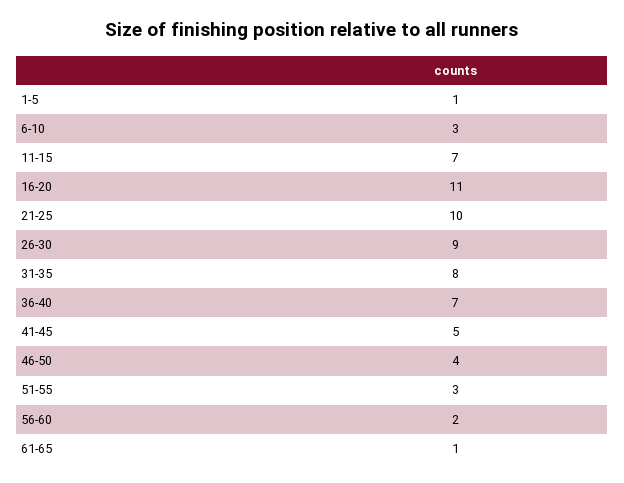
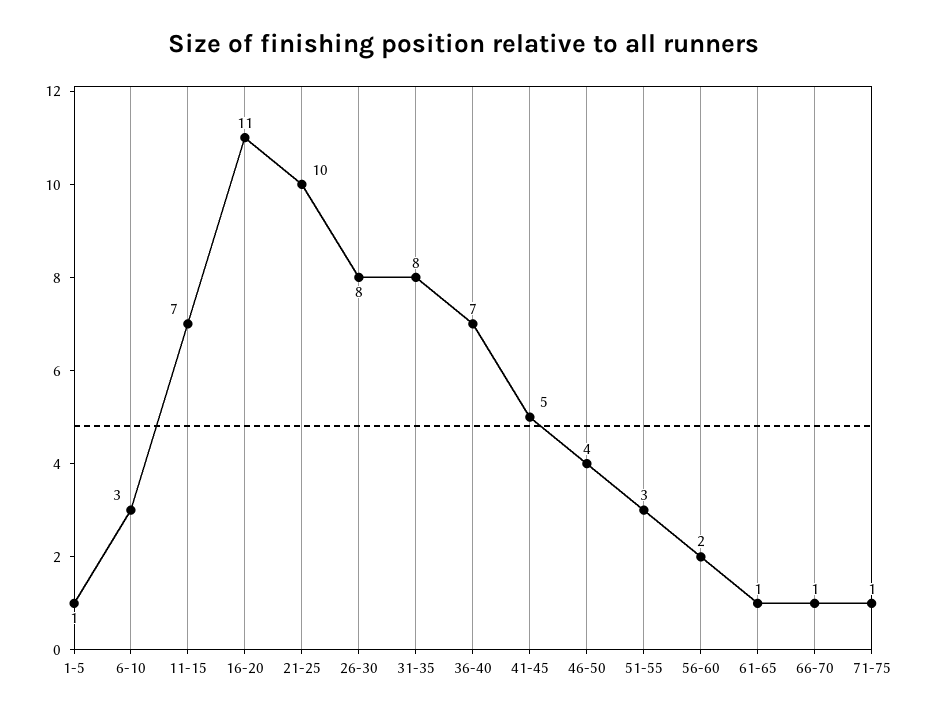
26-30: 9 -> 8
66-70: none -> 1
71-75: none -> 1

